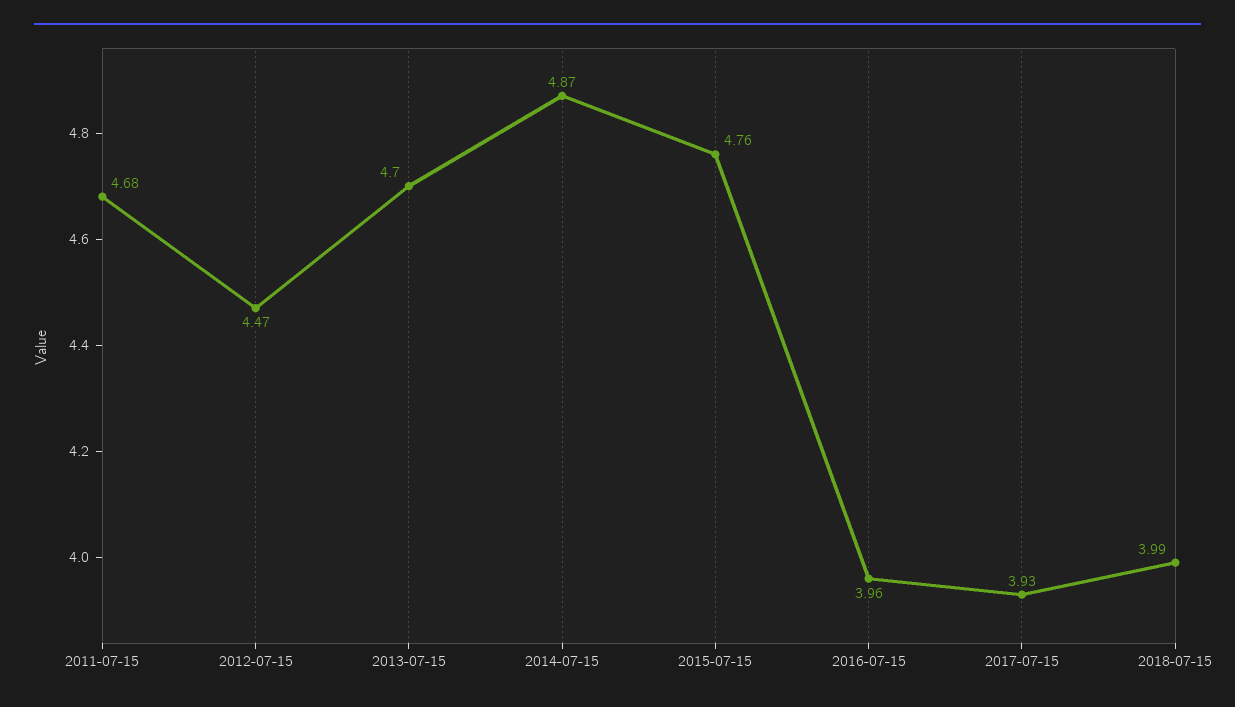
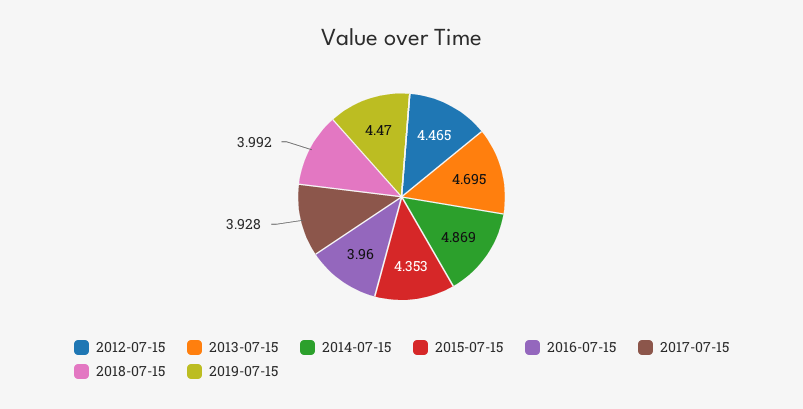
2011-07-15: 4.68 -> none
2015-07-15: 4.76 -> 4.353
2019-07-15: none -> 4.47

